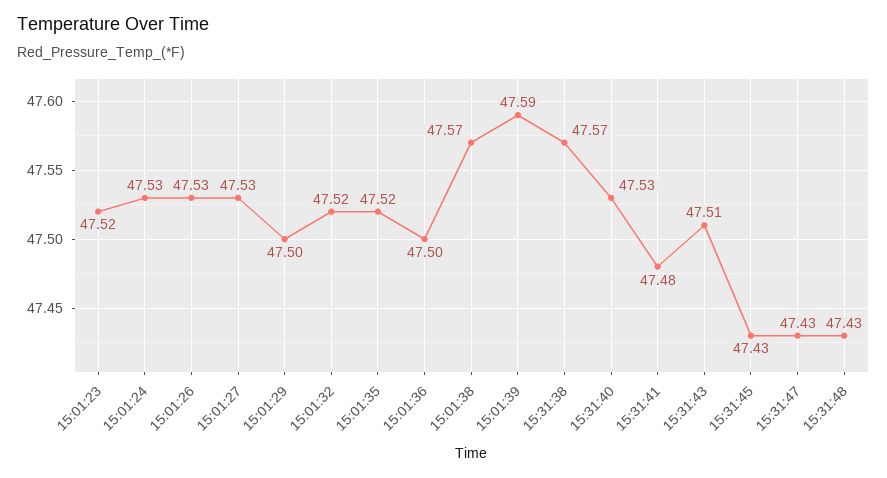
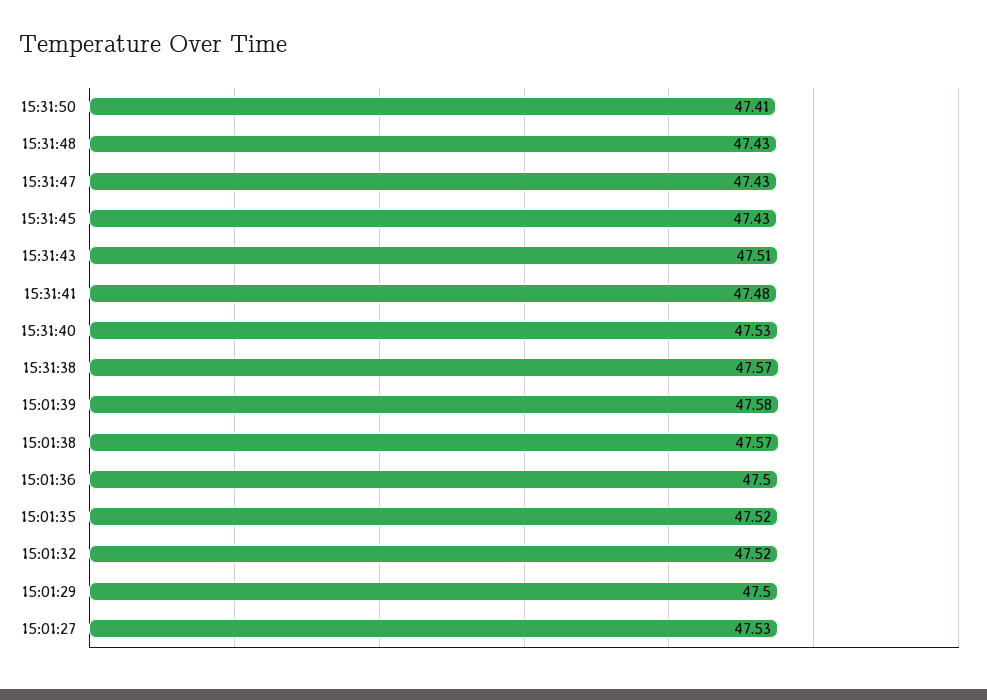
15:01:23: 47.52 -> none
15:01:24: 47.53 -> none
15:01:26: 47.53 -> none
15:01:39: 47.59 -> 47.58
15:31:50: none -> 47.41

